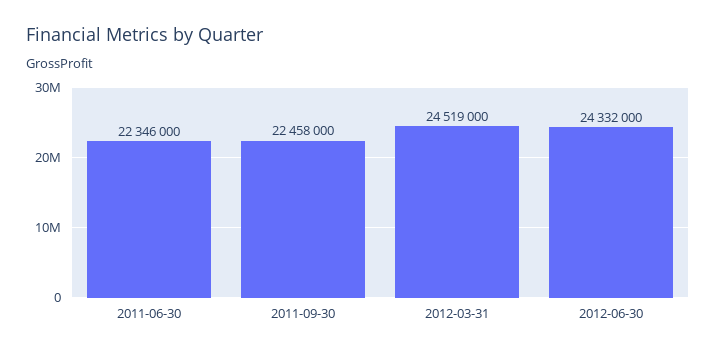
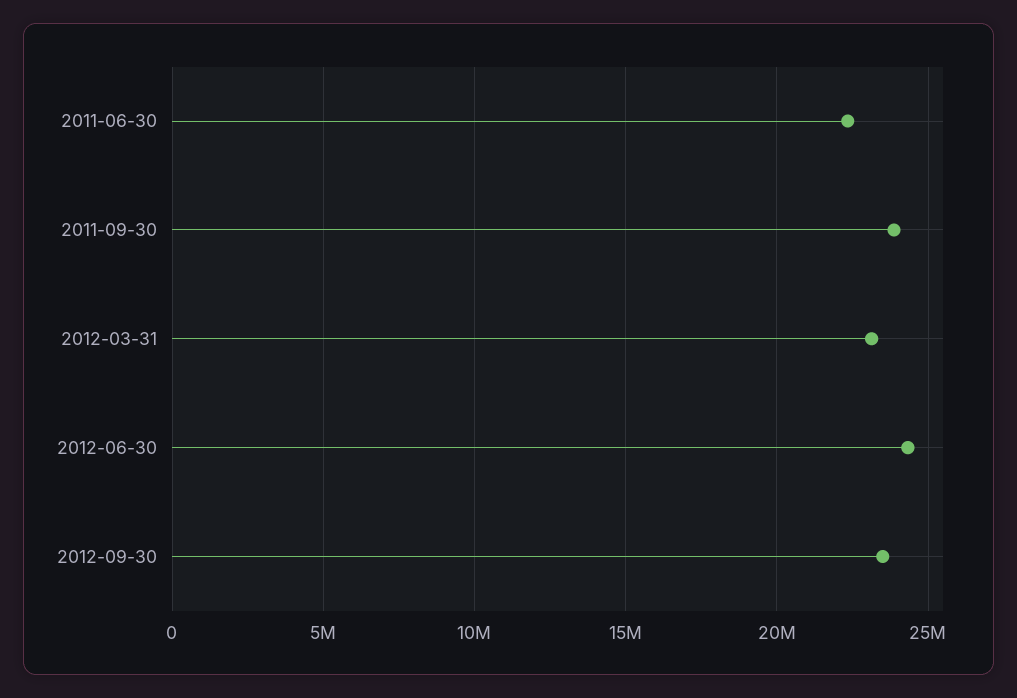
2011-09-30: 22458000 -> 24000000
2012-03-31: 24519000 -> 23000000
2012-09-30: none -> 23500000

